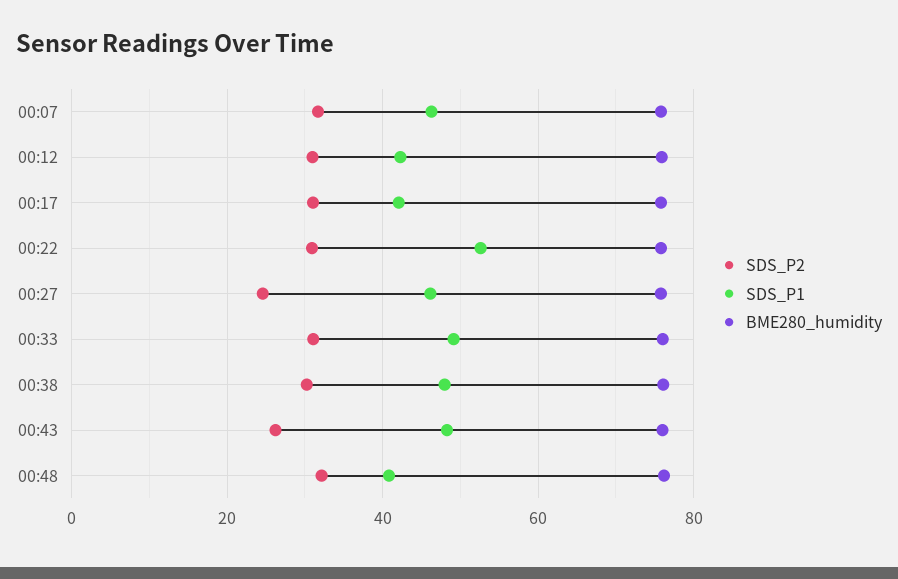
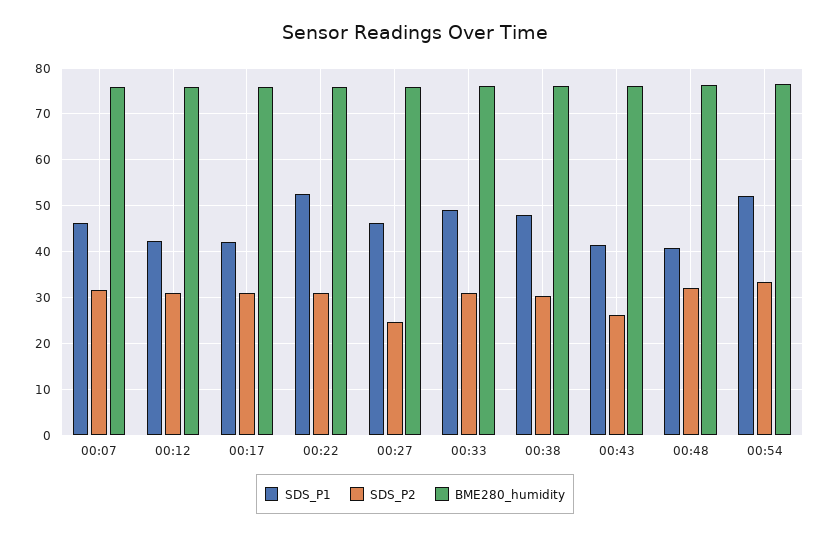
SDS_P1, 00:43: 48 -> 42
SDS_P1, 00:54: none -> 52
SDS_P2, 00:54: none -> 34
BME280_humidity, 00:54: none -> 76

